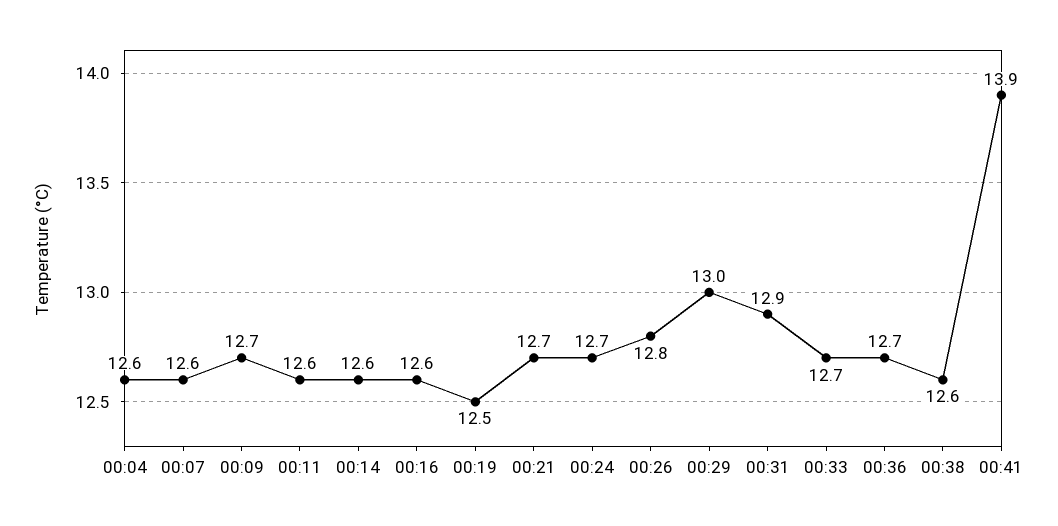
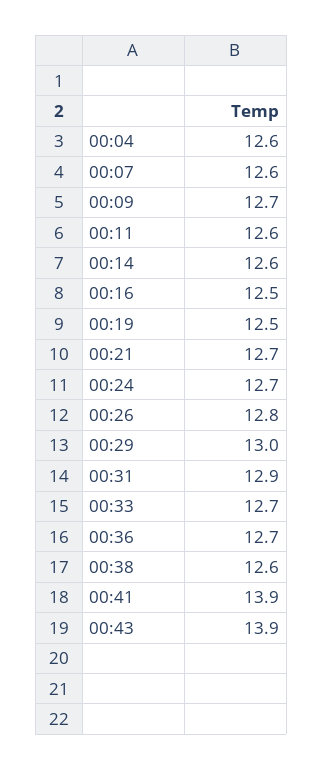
00:16: 12.6 -> 12.5
00:43: none -> 13.9

